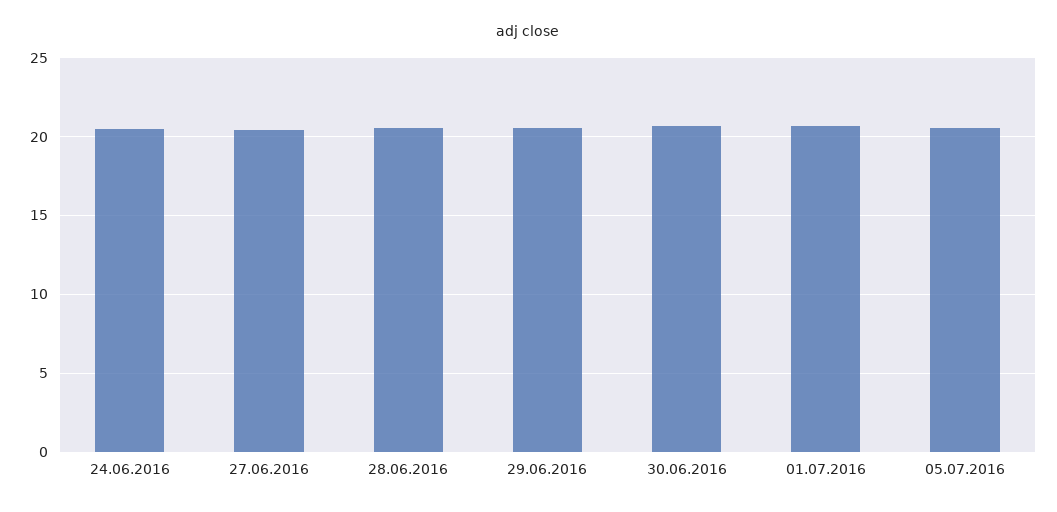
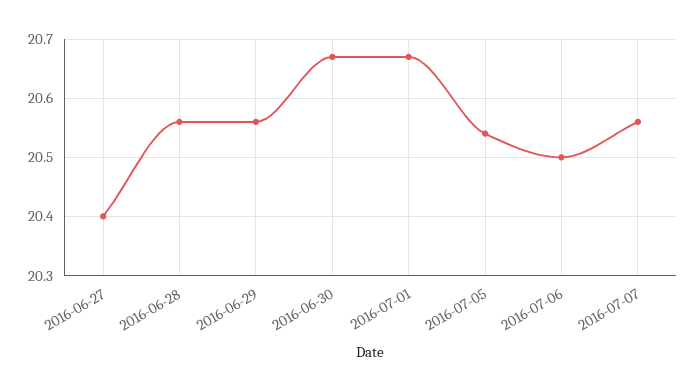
24.06.2016: 20.5 -> none
2016-07-06: none -> 20.5
2016-07-07: none -> 20.55

